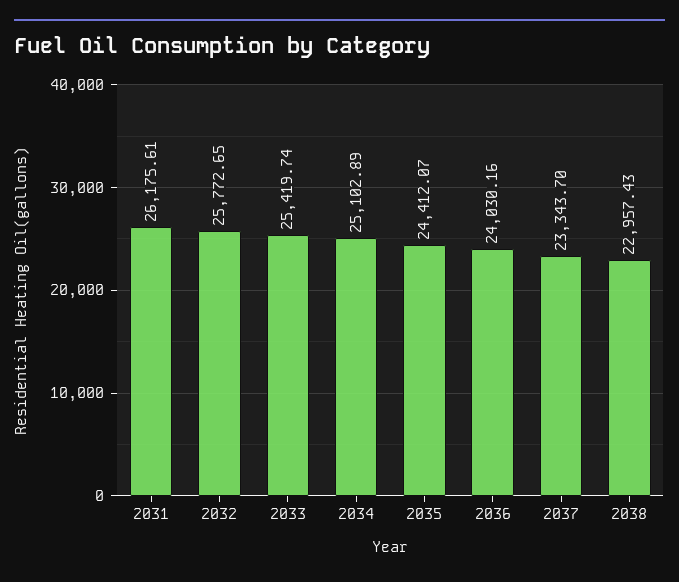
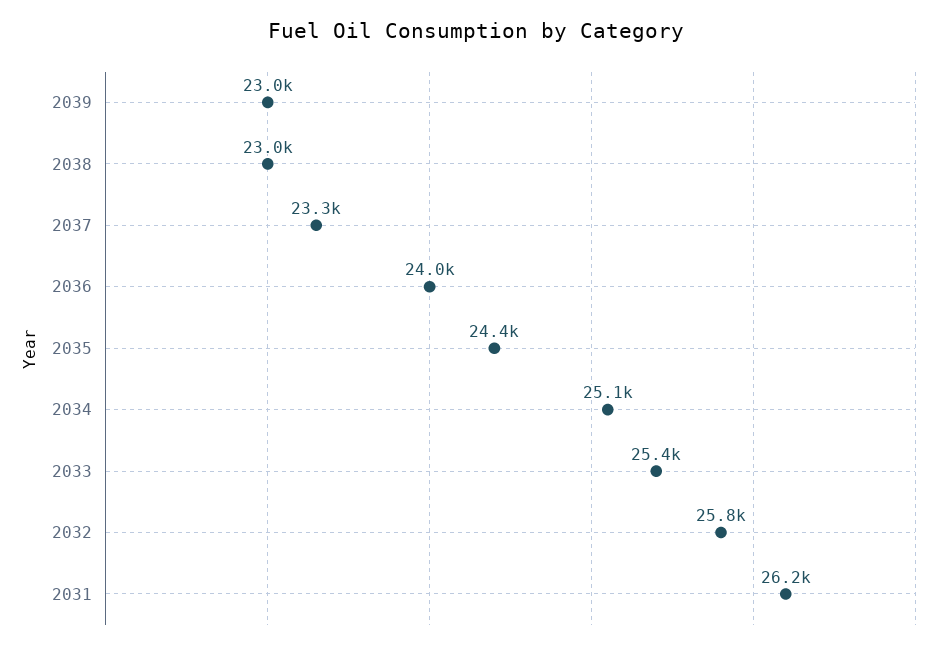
2039: none -> 23000

